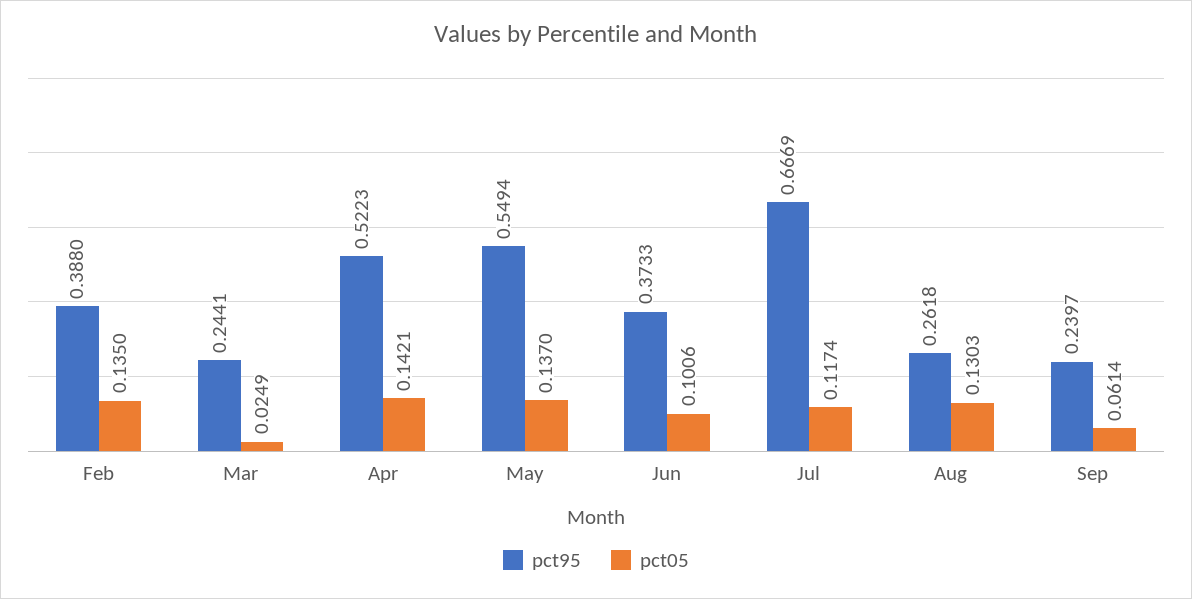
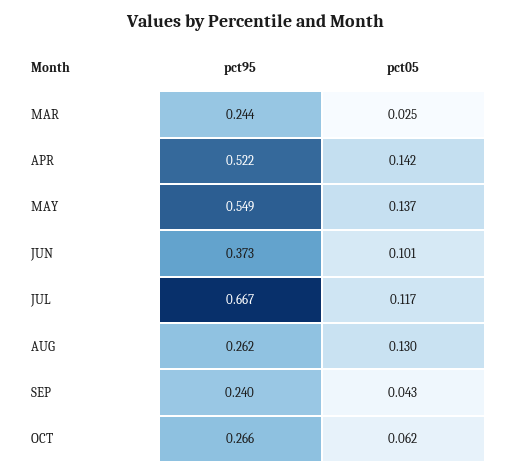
pct95, Feb: 0.388 -> none
pct05, Feb: 0.135 -> none
pct05, Sep: 0.0614 -> 0.043
pct95, OCT: none -> 0.266
pct05, OCT: none -> 0.062

